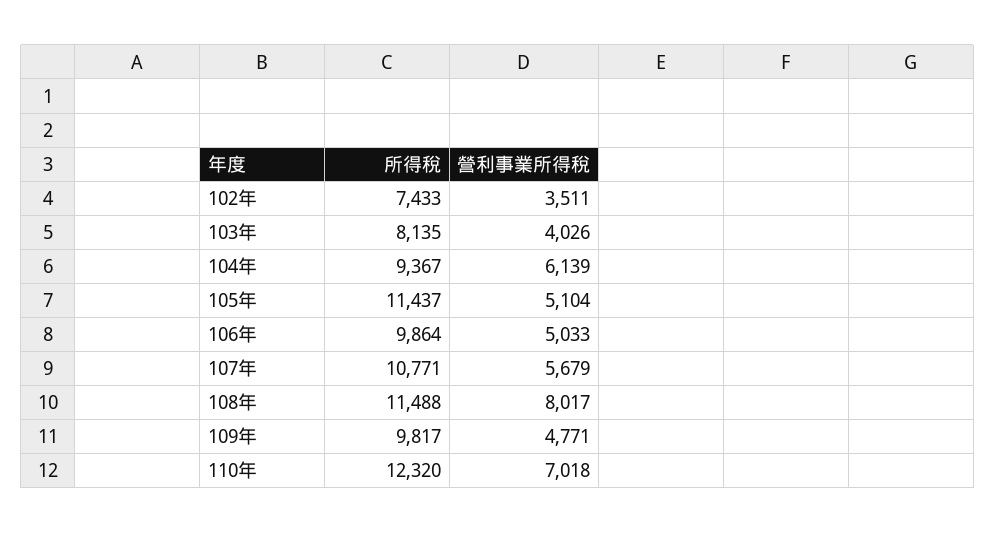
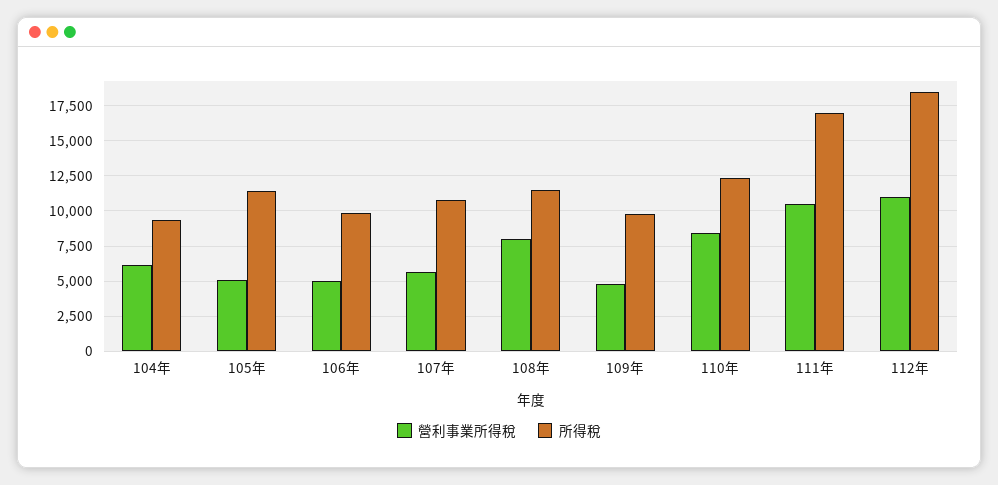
所得稅, 102年: 7433 -> none
營利事業所得稅, 102年: 3511 -> none
所得稅, 103年: 8135 -> none
營利事業所得稅, 103年: 4026 -> none
營利事業所得稅, 110年: 7018 -> 8500
營利事業所得稅, 111年: none -> 10500
所得稅, 111年: none -> 17000
營利事業所得稅, 112年: none -> 11000
所得稅, 112年: none -> 18500

